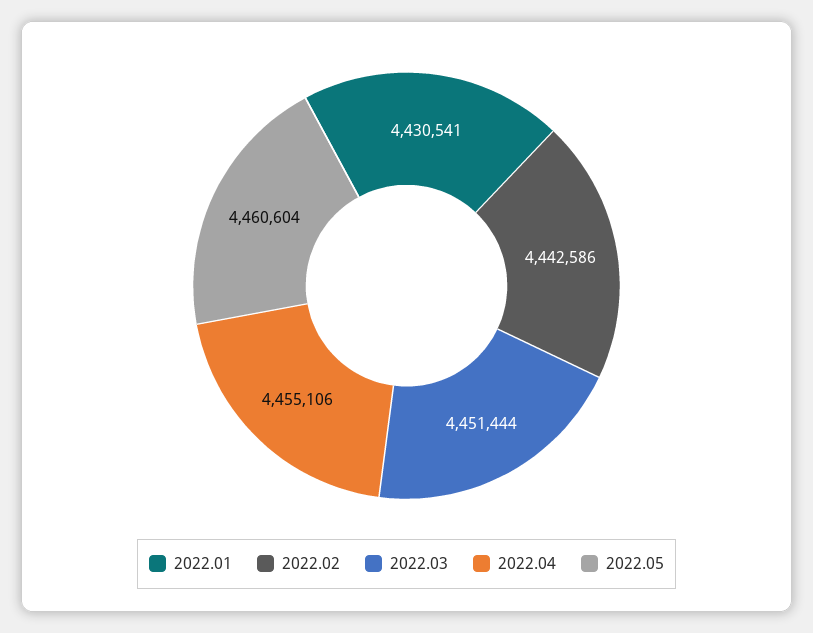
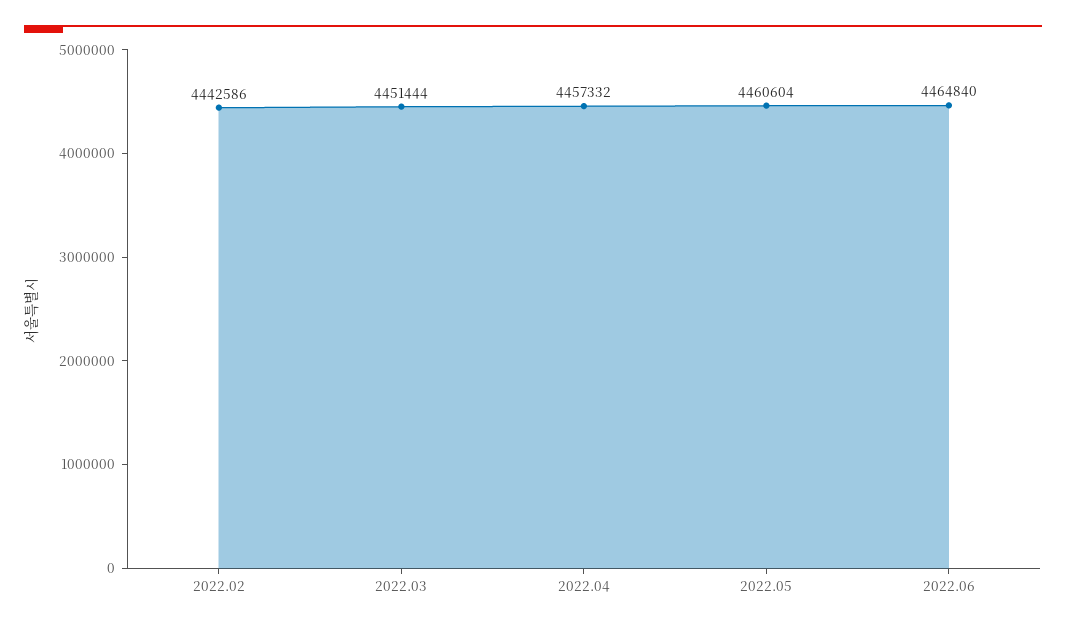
2022.01: 4430541 -> none
2022.04: 4455106 -> 4457332
2022.06: none -> 4464840

